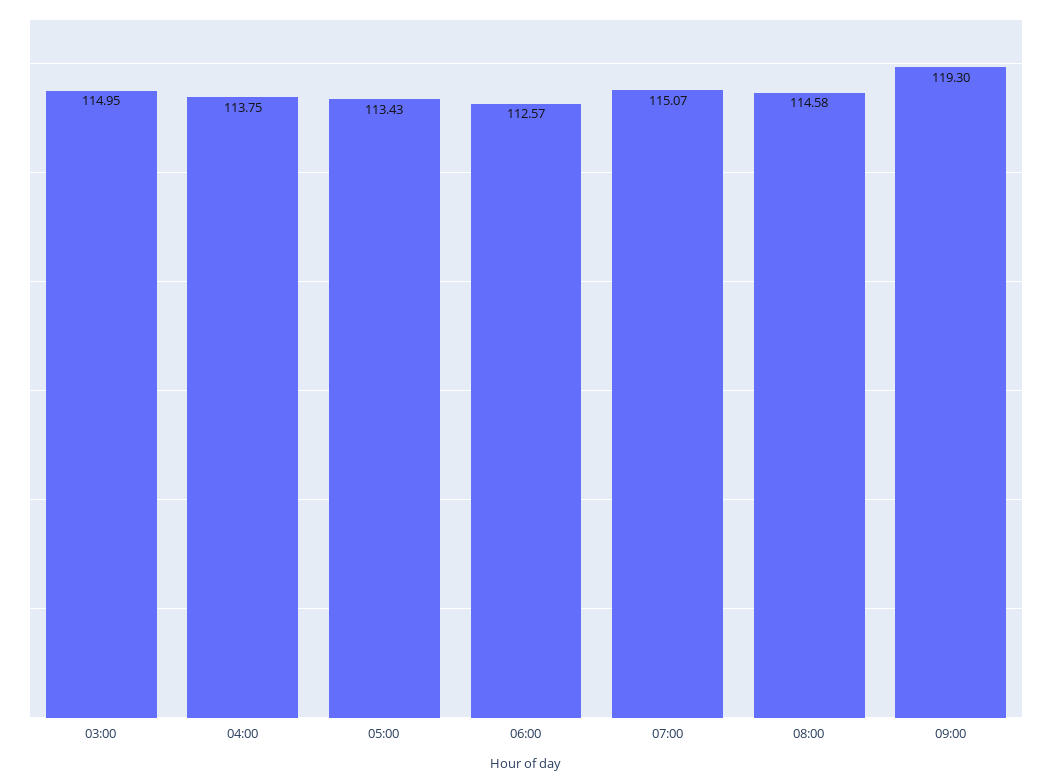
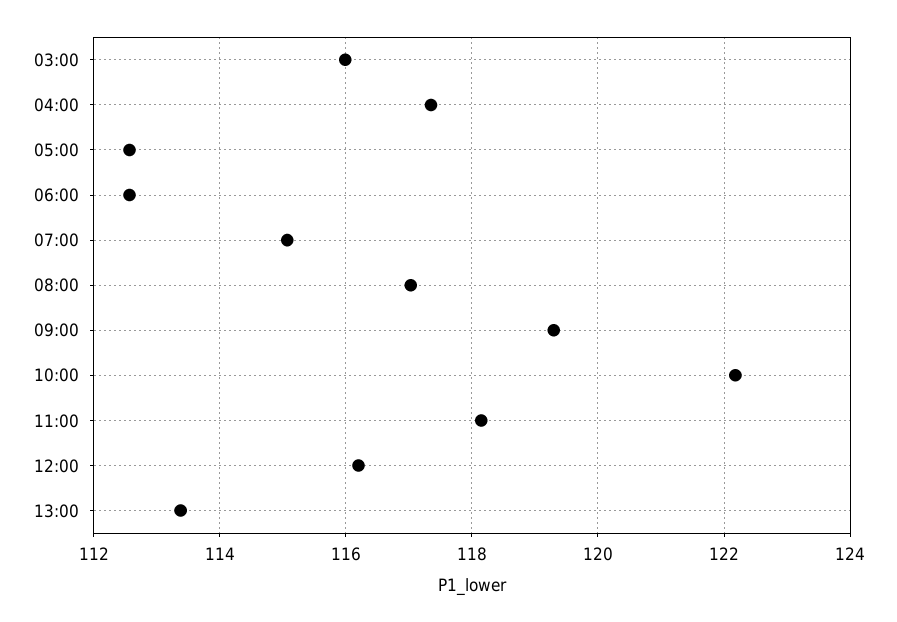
03:00: 114.95 -> 116
04:00: 113.75 -> 117.4
05:00: 113.43 -> 112.6
08:00: 114.58 -> 117
10:00: none -> 122.2
11:00: none -> 118.2
12:00: none -> 116.2
13:00: none -> 113.4

